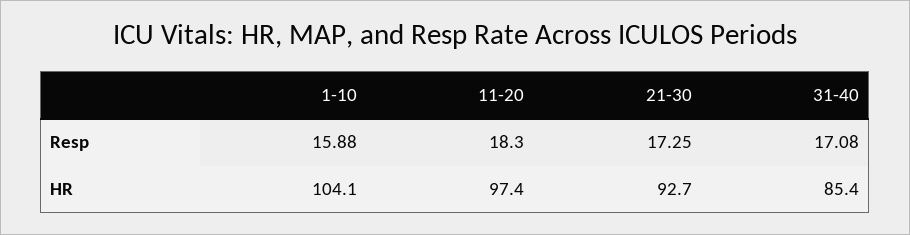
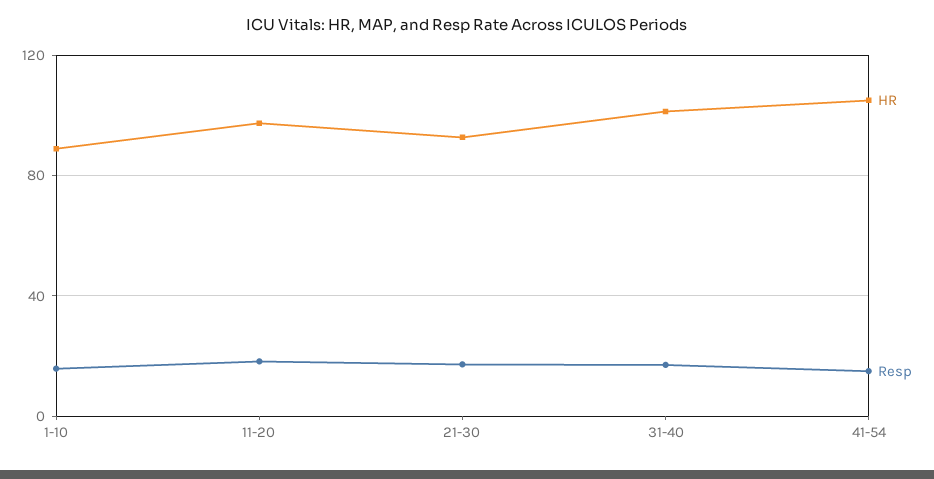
HR, 1-10: 104.1 -> 90
HR, 31-40: 85.4 -> 100
HR, 41-54: none -> 105
Resp, 41-54: none -> 15

